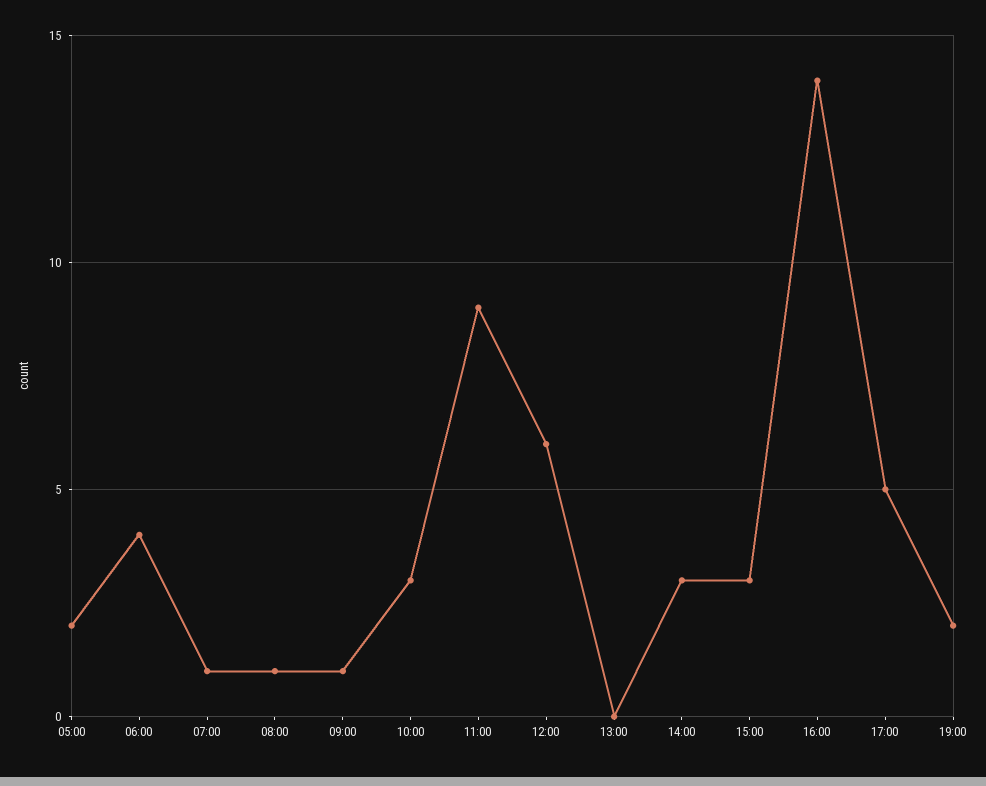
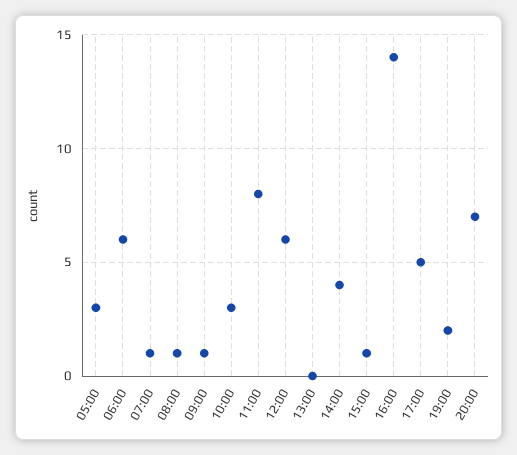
05:00: 2 -> 3
06:00: 4 -> 6
11:00: 9 -> 8
14:00: 3 -> 4
15:00: 3 -> 1
20:00: none -> 7

